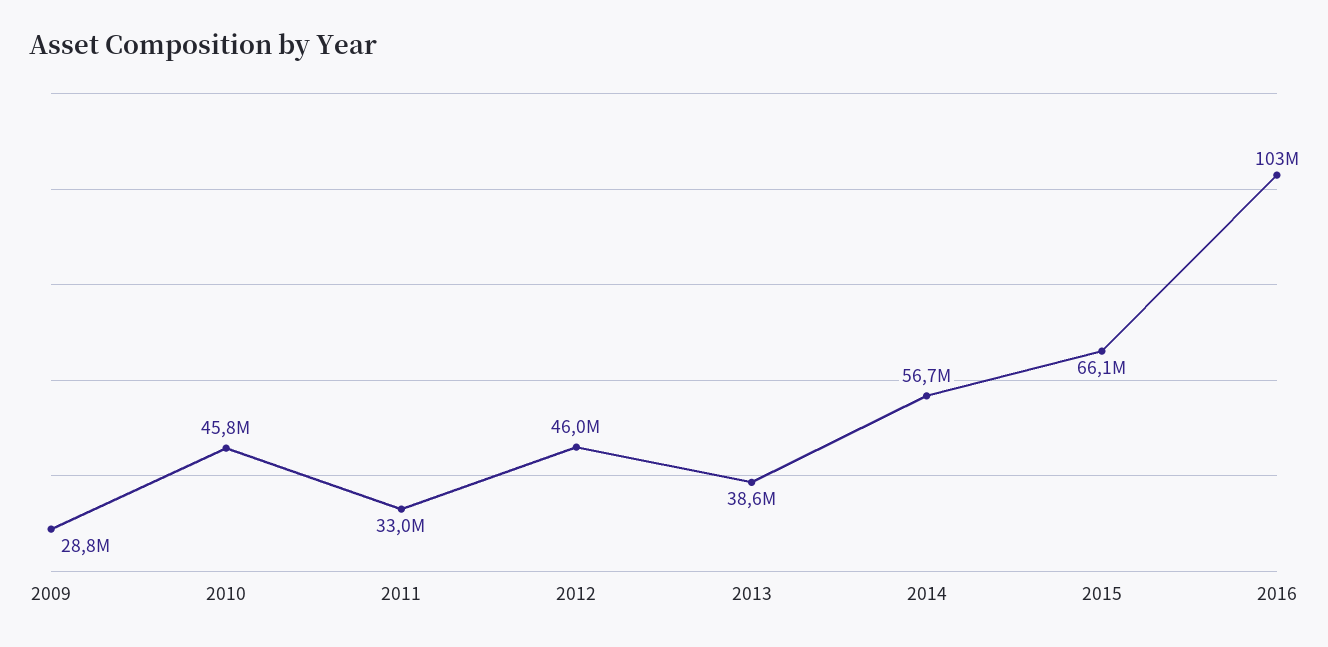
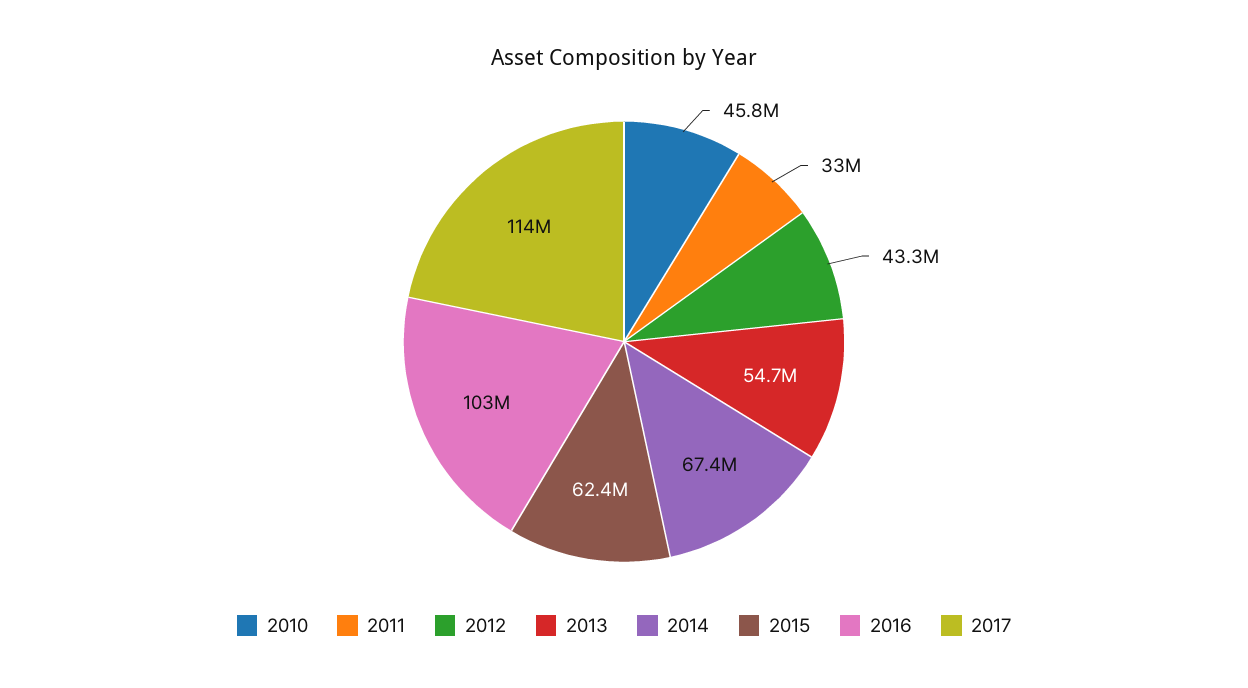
2009: 28800000 -> none
2012: 46000000 -> 43300000
2013: 38600000 -> 54700000
2014: 56700000 -> 67400000
2015: 66100000 -> 62400000
2017: none -> 114000000

